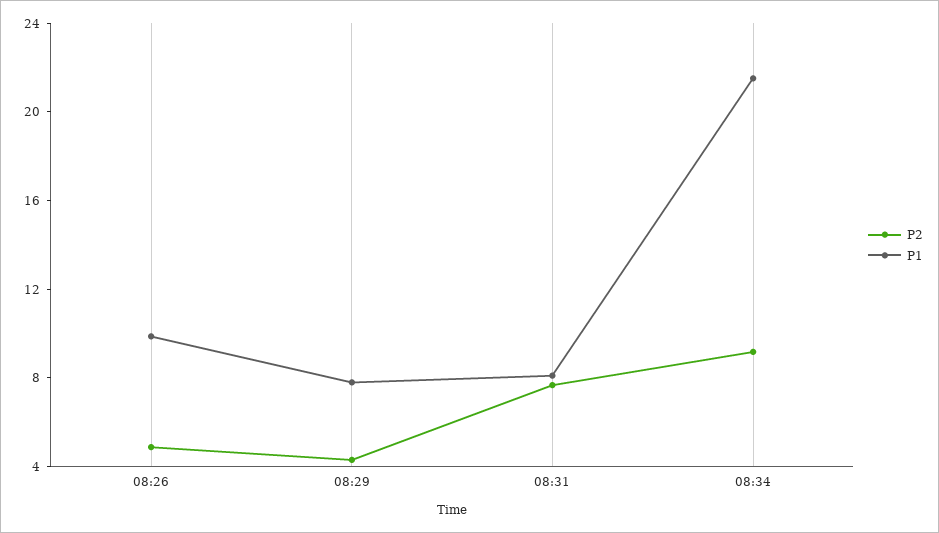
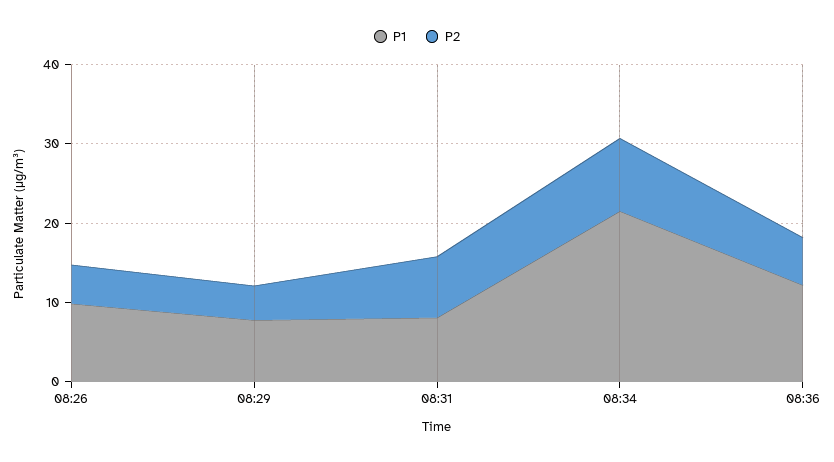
P1, 08:36: none -> 12
P2, 08:36: none -> 6

